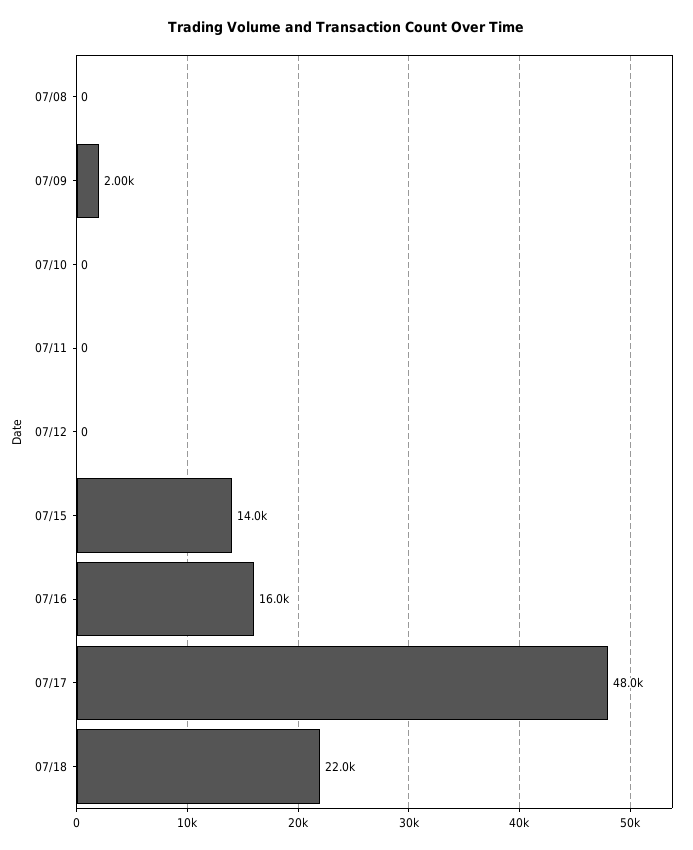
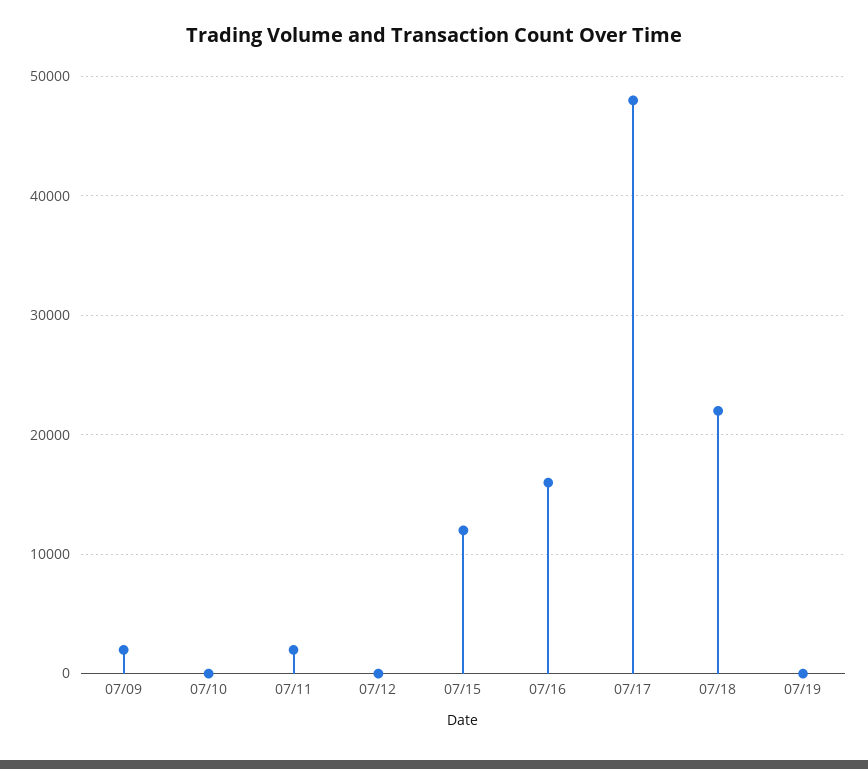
07/08: 0 -> none
07/11: 0 -> 2000
07/15: 14000 -> 12000
07/19: none -> 0

